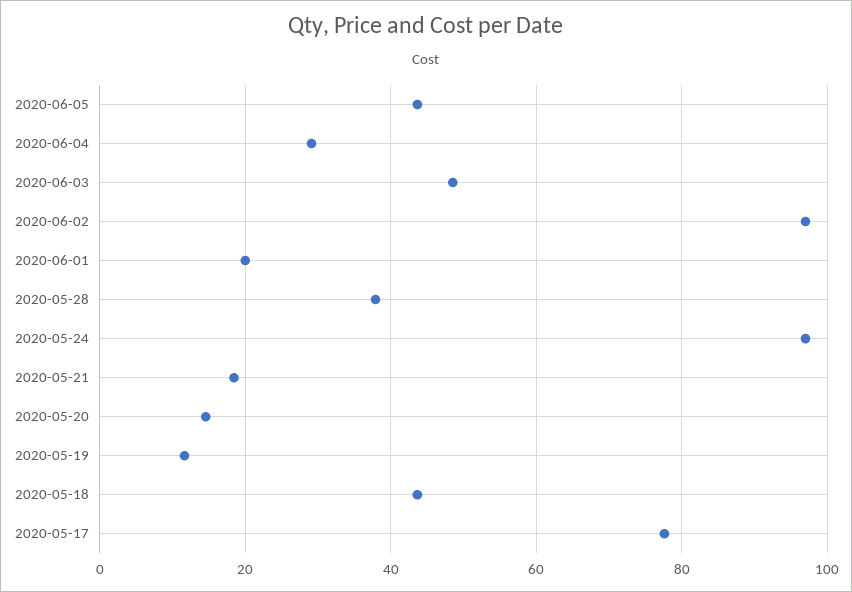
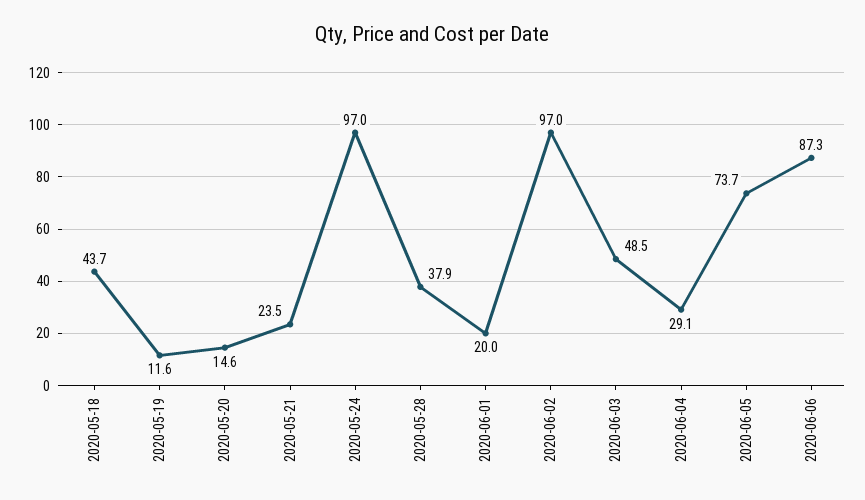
2020-06-05: 44 -> 73.7
2020-05-21: 18 -> 23.5
2020-05-17: 78 -> none
2020-06-06: none -> 87.3

